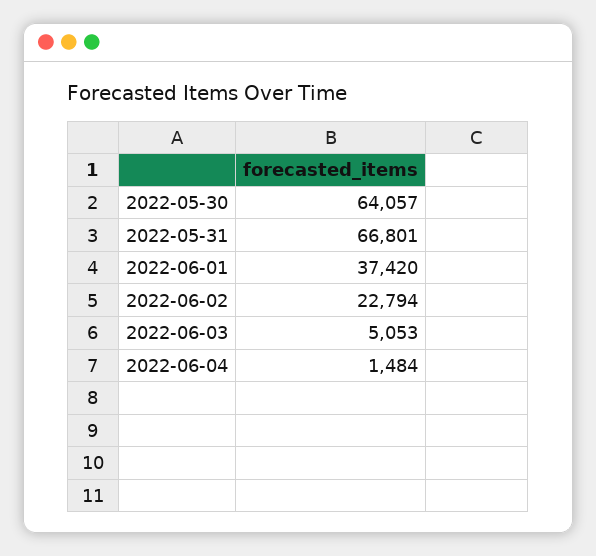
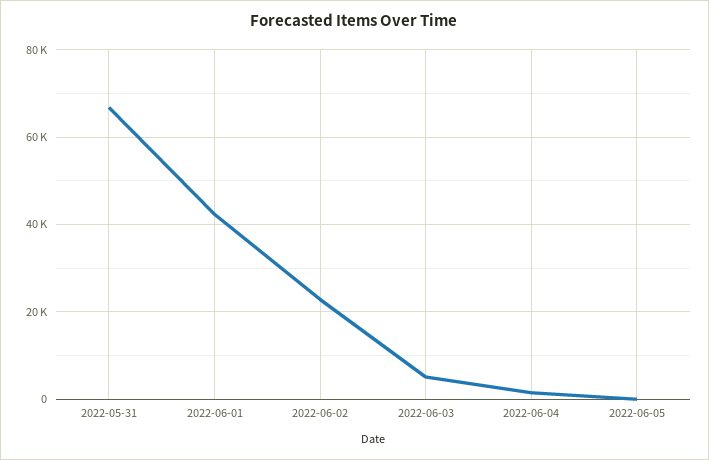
2022-05-30: 64057 -> none
2022-06-01: 37420 -> 42000
2022-06-05: none -> 0

